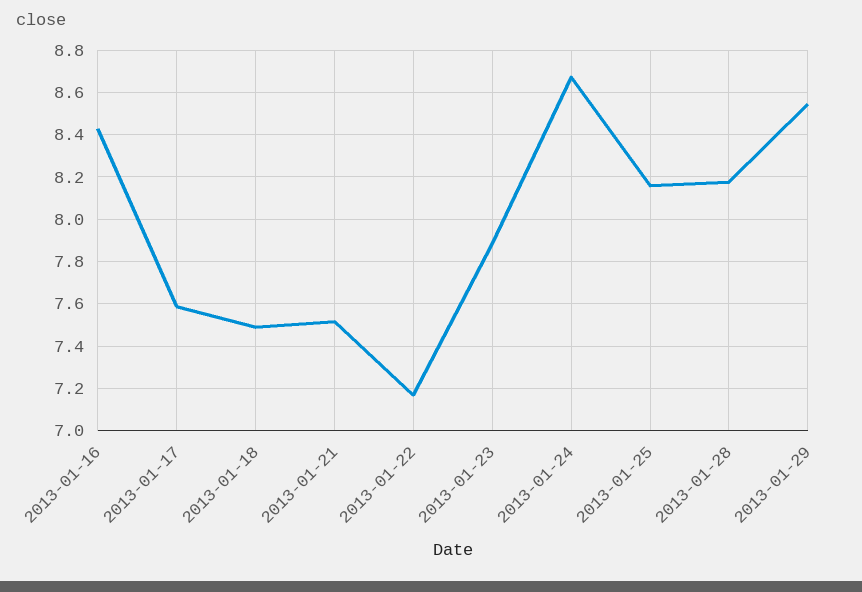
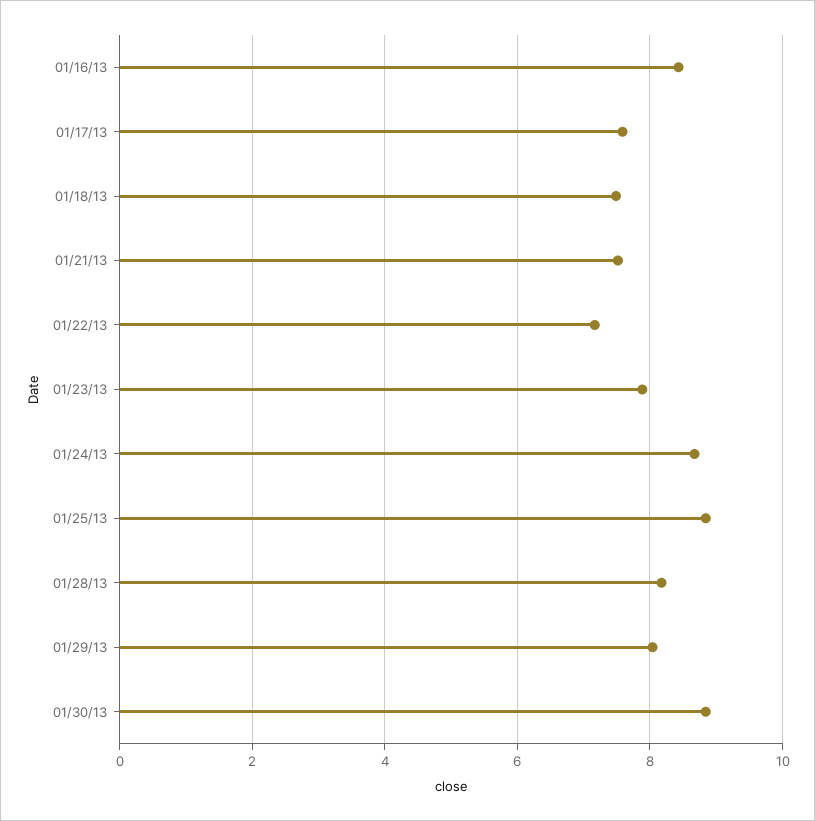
2013-01-25: 8.15 -> 8.8
2013-01-29: 8.55 -> 8
01/30/13: none -> 8.8

